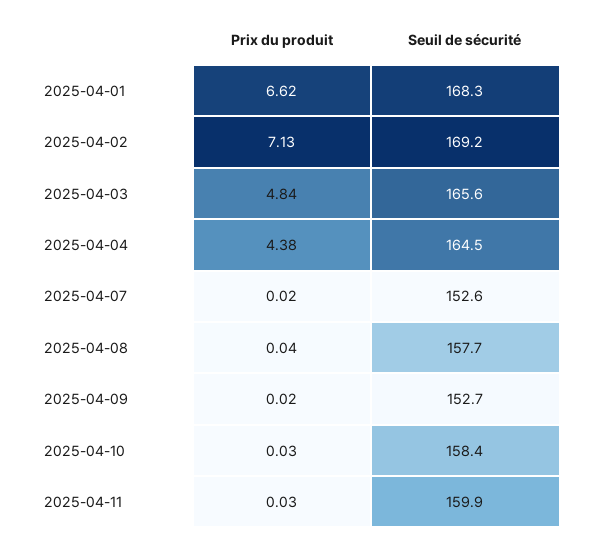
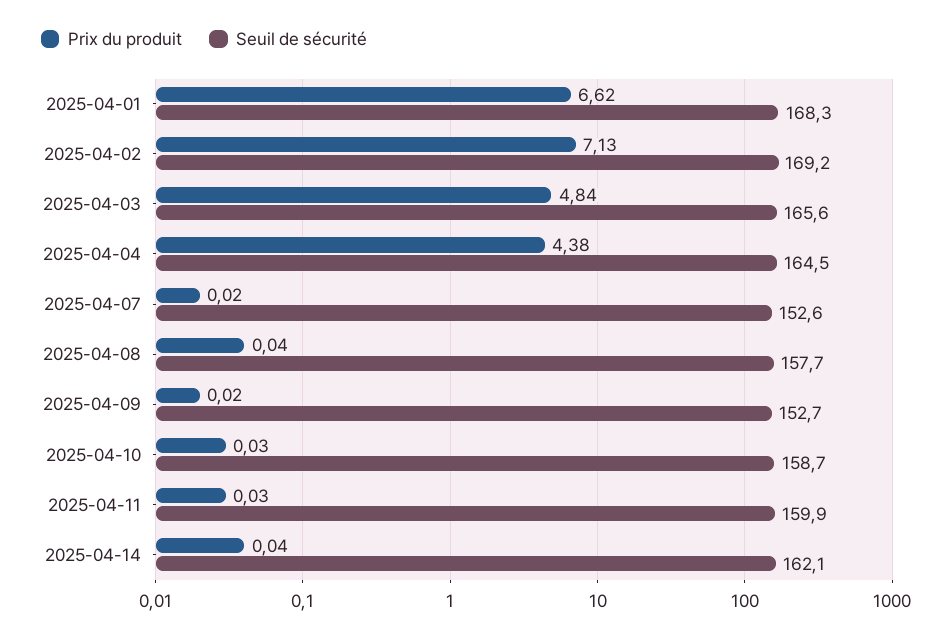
Seuil de sécurité, 2025-04-10: 158.4 -> 158.7
Prix du produit, 2025-04-14: none -> 0.04
Seuil de sécurité, 2025-04-14: none -> 162.1

